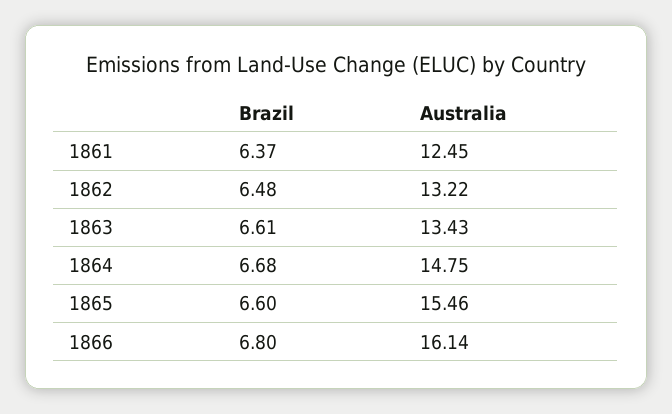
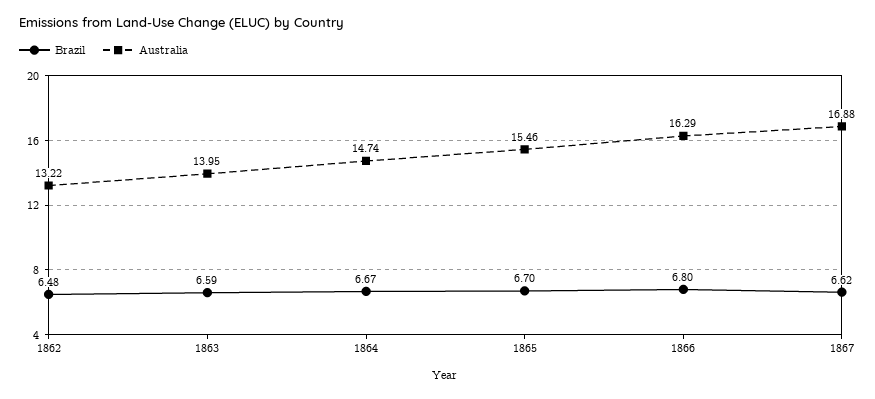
Brazil, 1861: 6.37 -> none
Australia, 1861: 12.45 -> none
Brazil, 1863: 6.61 -> 6.59
Australia, 1863: 13.43 -> 13.95
Brazil, 1864: 6.68 -> 6.67
Australia, 1864: 14.75 -> 14.74
Brazil, 1865: 6.6 -> 6.7
Australia, 1866: 16.14 -> 16.29
Brazil, 1867: none -> 6.62
Australia, 1867: none -> 16.88

